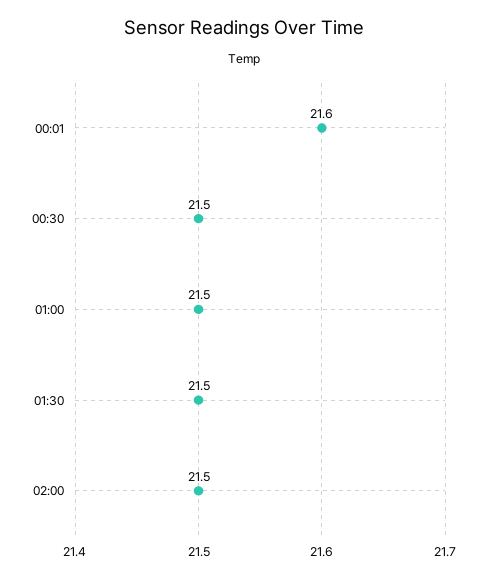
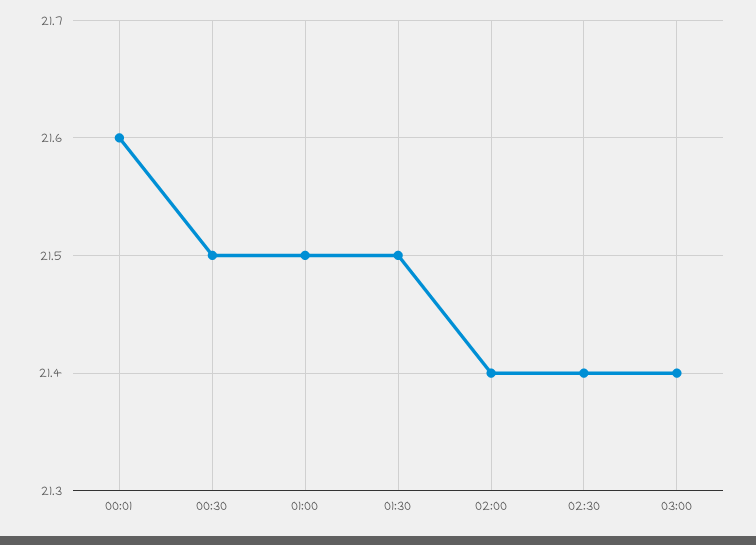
02:00: 21.5 -> 21.4
02:30: none -> 21.4
03:00: none -> 21.4

